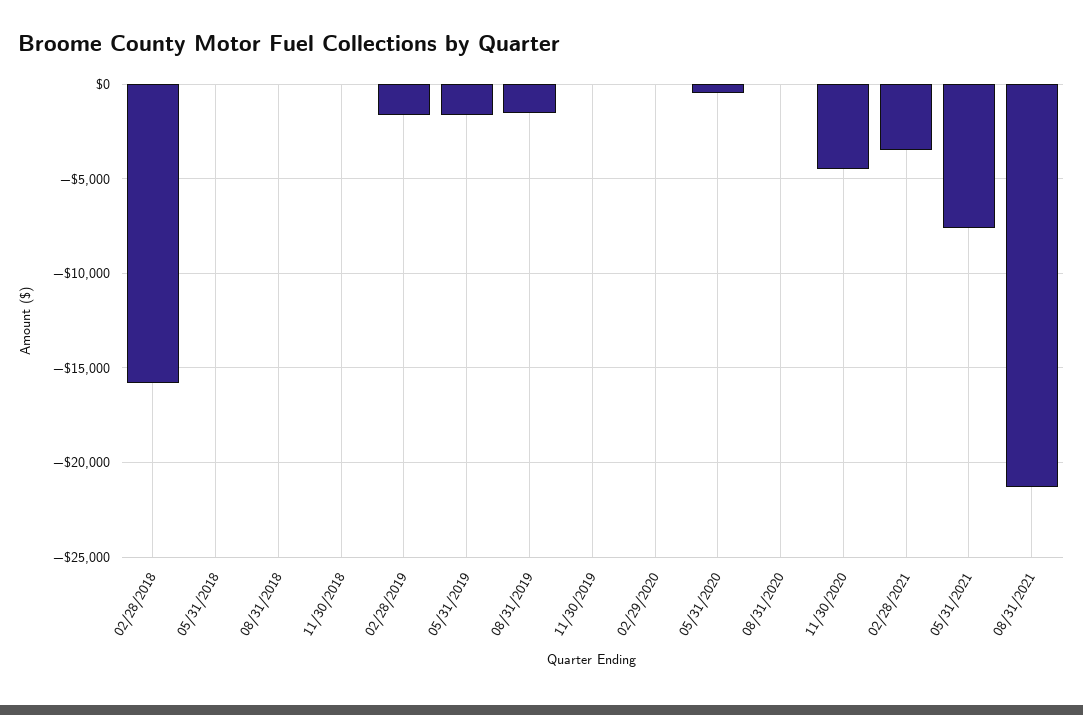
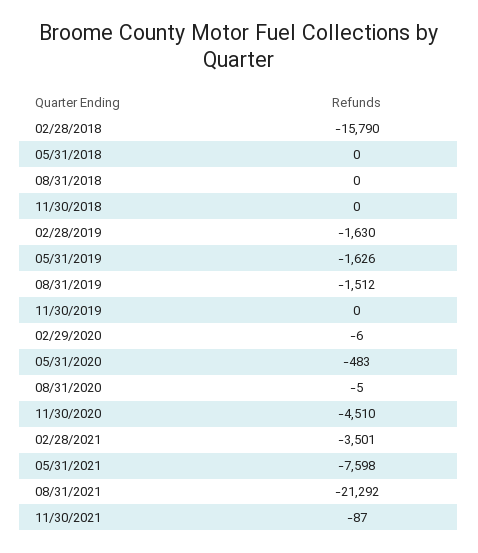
11/30/2021: none -> -87

